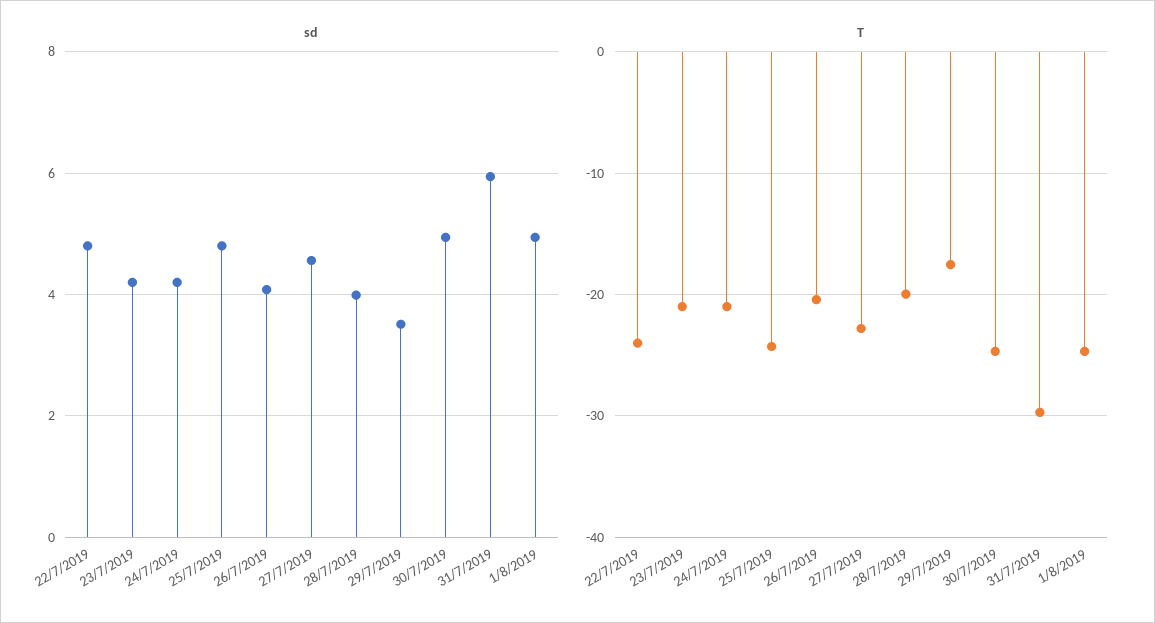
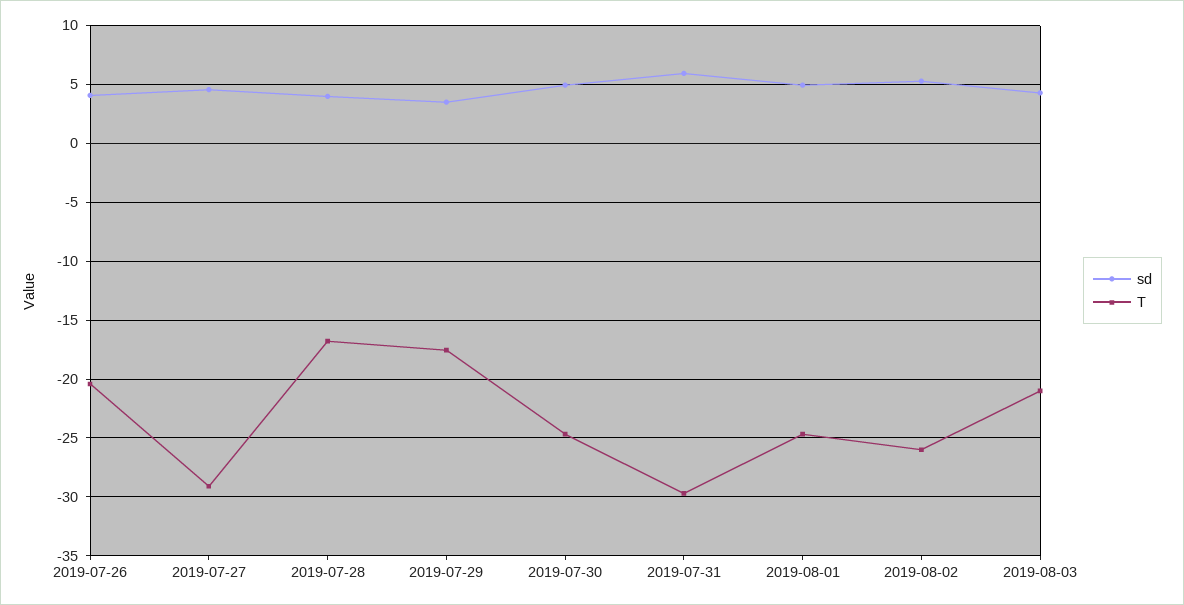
sd, 22/7/2019: 4.8 -> none
sd, 23/7/2019: 4.2 -> none
sd, 24/7/2019: 4.2 -> none
sd, 25/7/2019: 4.8 -> none
T, 22/7/2019: -24 -> none
T, 23/7/2019: -21 -> none
T, 24/7/2019: -21 -> none
T, 25/7/2019: -24 -> none
T, 27/7/2019: -23 -> -29
T, 28/7/2019: -20 -> -17
sd, 2019-08-02: none -> 5
T, 2019-08-02: none -> -26
sd, 2019-08-03: none -> 4
T, 2019-08-03: none -> -21

